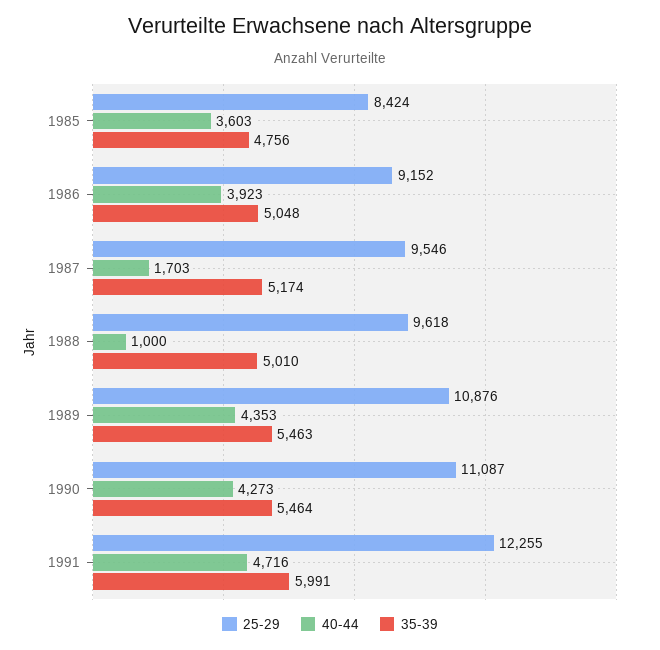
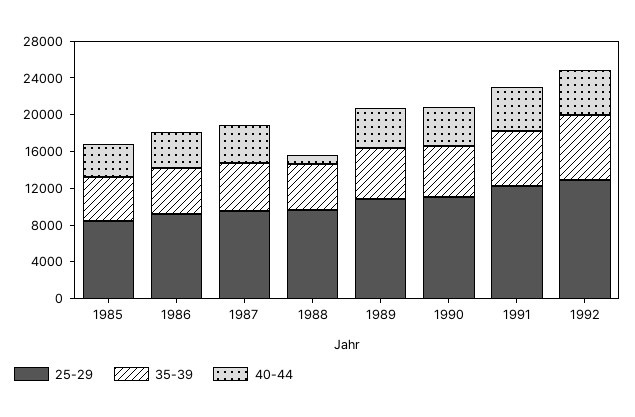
40-44, 1987: 1703 -> 4000
25-29, 1992: none -> 13000
35-39, 1992: none -> 7000
40-44, 1992: none -> 5000

